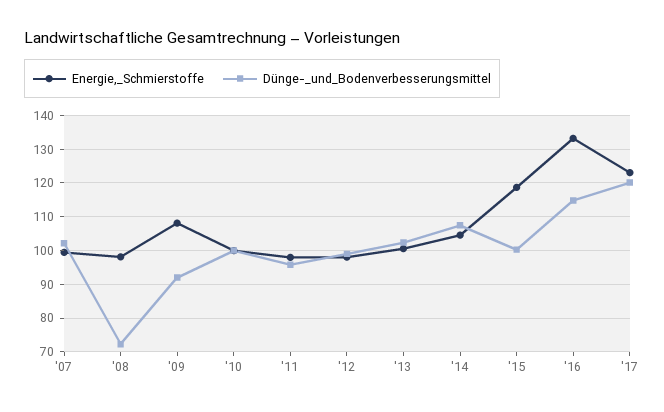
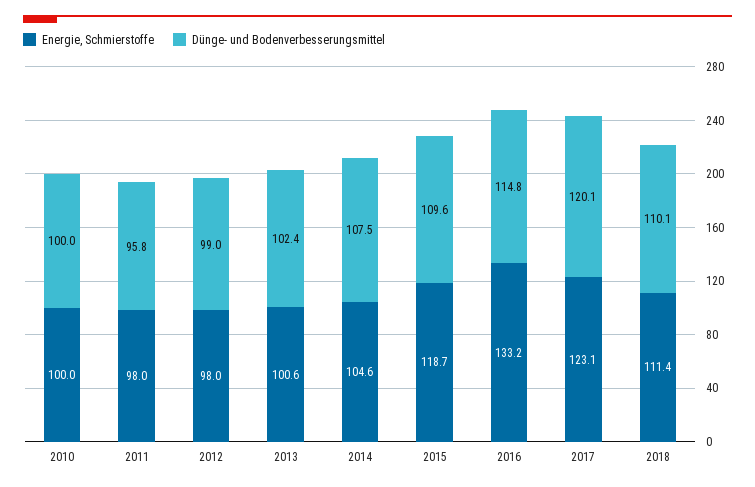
Energie,_Schmierstoffe, '07: 100 -> none
Dünge-_und_Bodenverbesserungsmittel, '07: 102 -> none
Energie,_Schmierstoffe, '08: 98 -> none
Dünge-_und_Bodenverbesserungsmittel, '08: 72 -> none
Energie,_Schmierstoffe, '09: 108 -> none
Dünge-_und_Bodenverbesserungsmittel, '09: 92 -> none
Dünge-_und_Bodenverbesserungsmittel, '15: 100 -> 109.6
Energie,_Schmierstoffe, 2018: none -> 111.4
Dünge-_und_Bodenverbesserungsmittel, 2018: none -> 110.1

